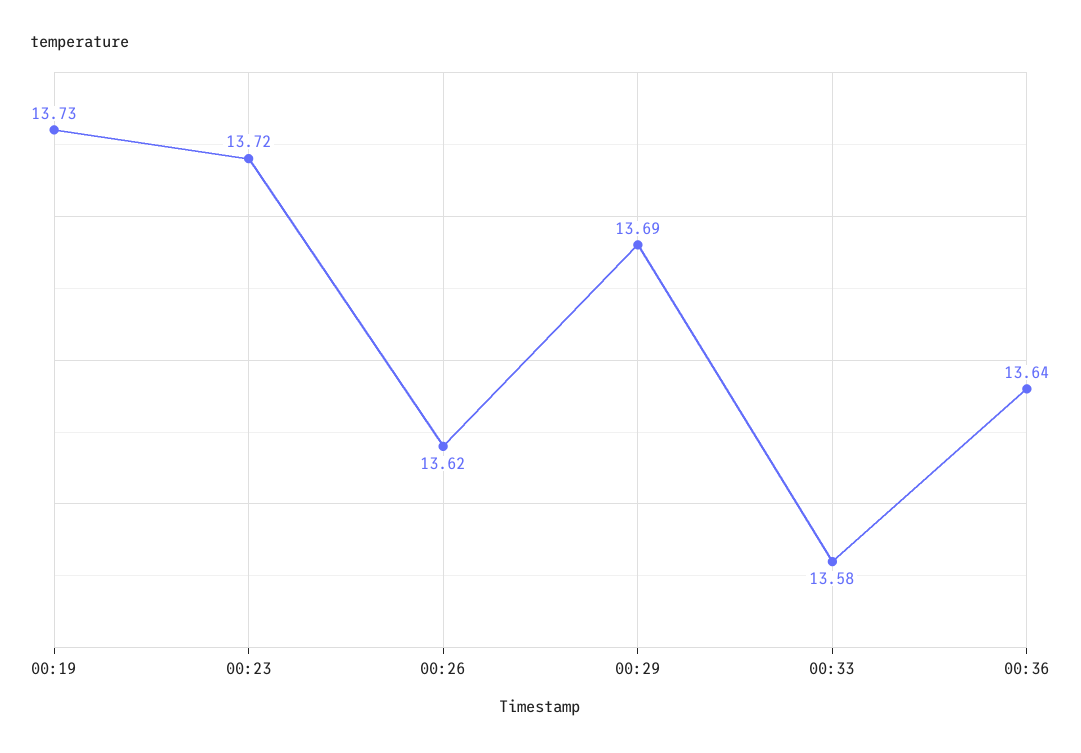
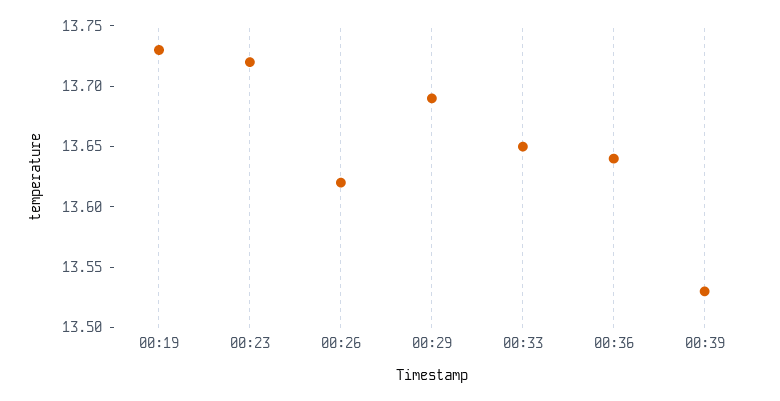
00:33: 13.58 -> 13.65
00:39: none -> 13.53

